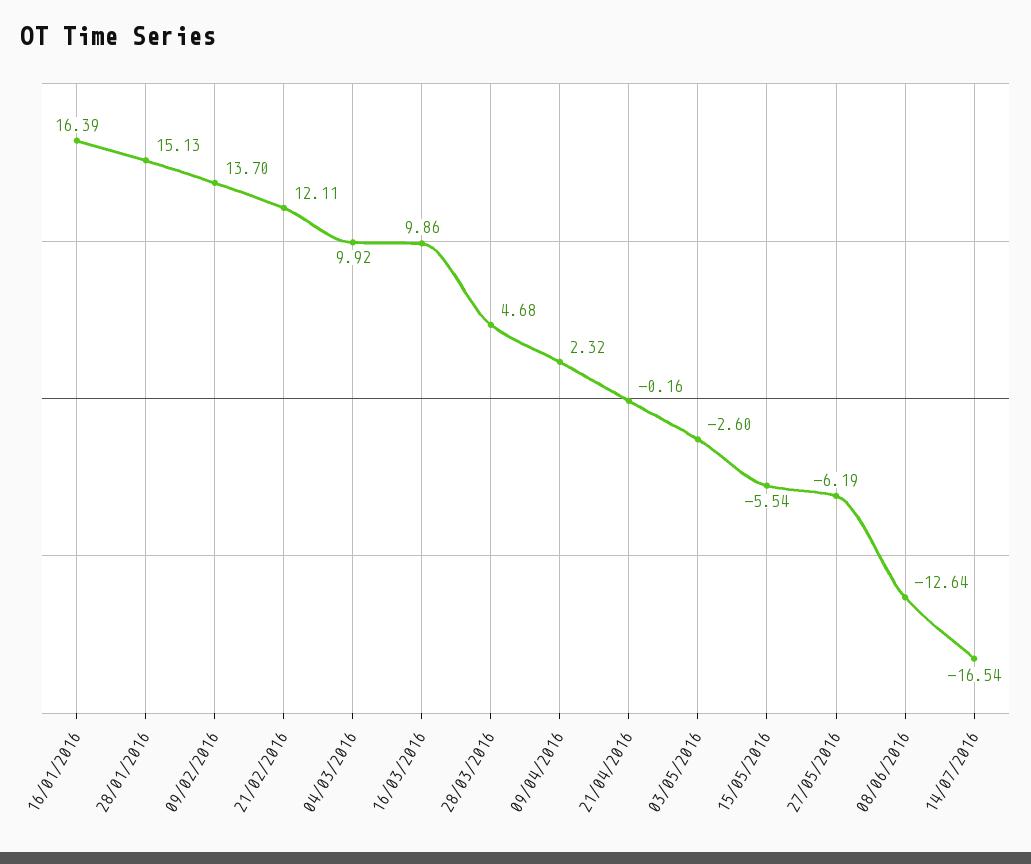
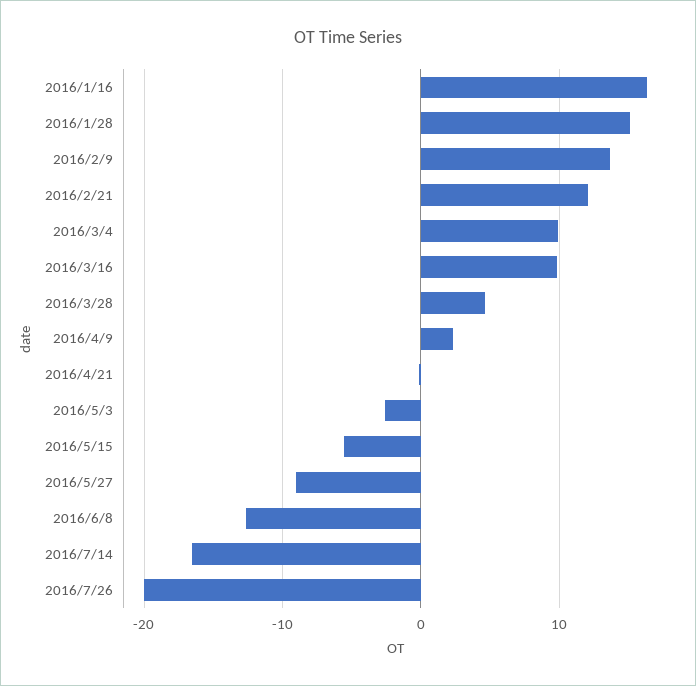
27/05/2016: -6.19 -> -9
2016/7/26: none -> -20

